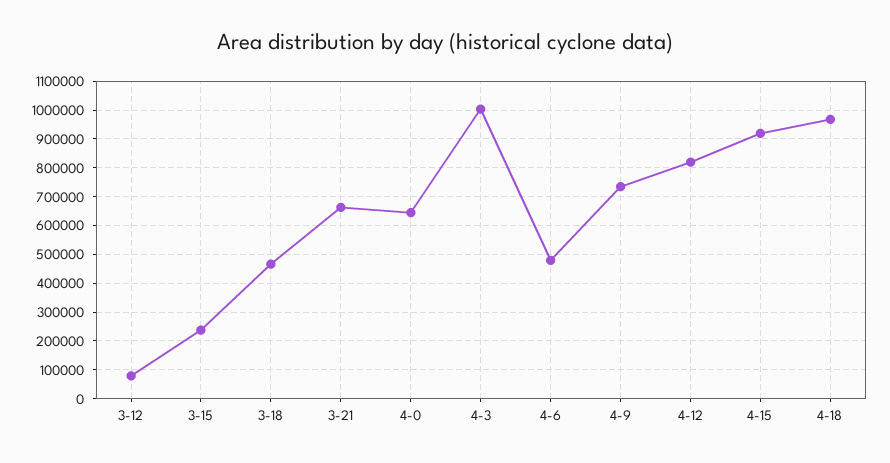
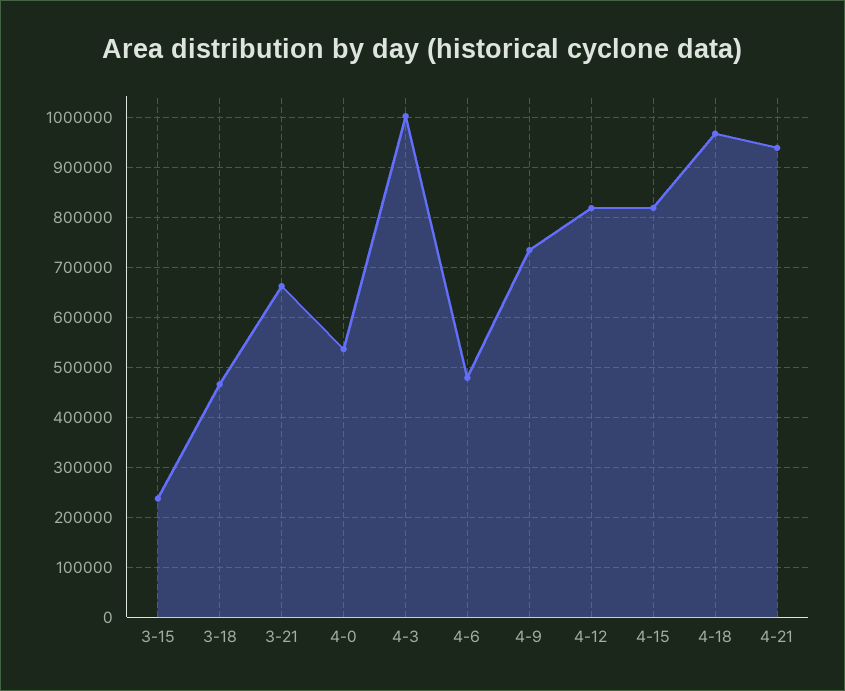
3-12: 75000 -> none
4-0: 650000 -> 540000
4-15: 925000 -> 820000
4-21: none -> 940000

